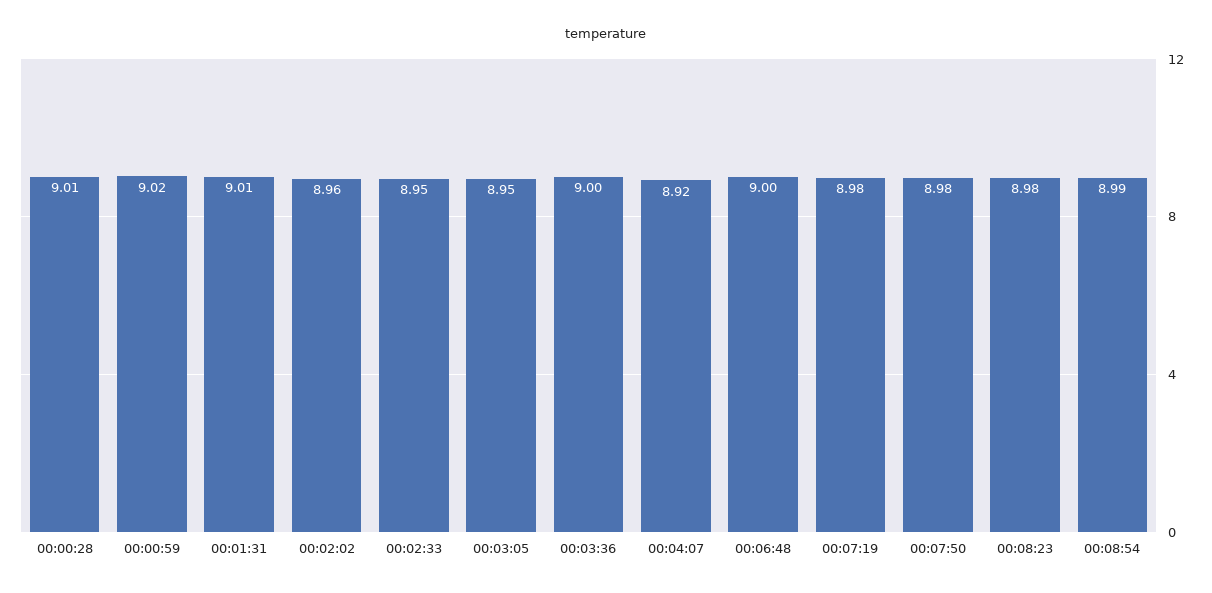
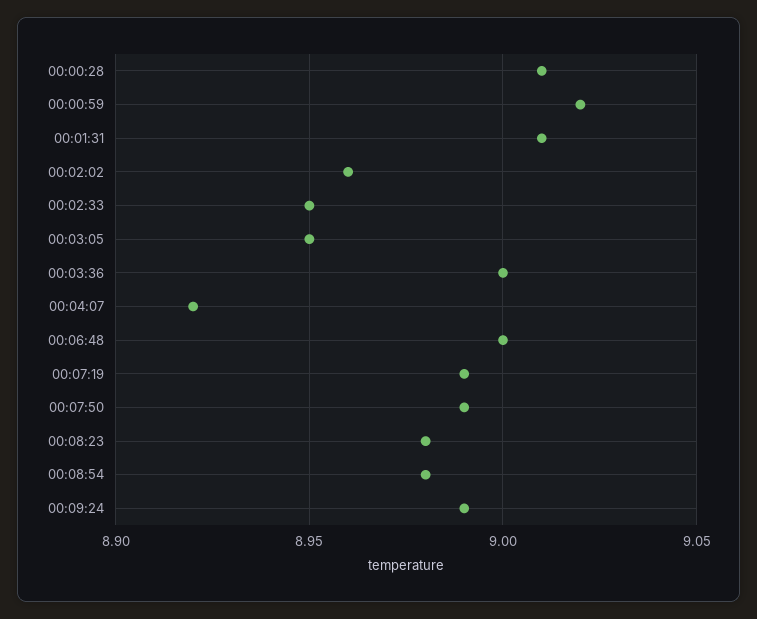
00:07:19: 8.98 -> 8.99
00:07:50: 8.98 -> 8.99
00:08:54: 8.99 -> 8.98
00:09:24: none -> 8.99

